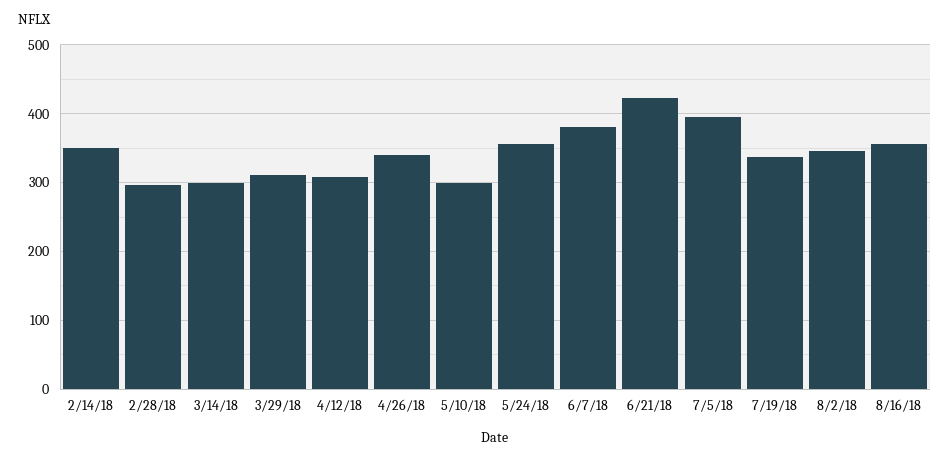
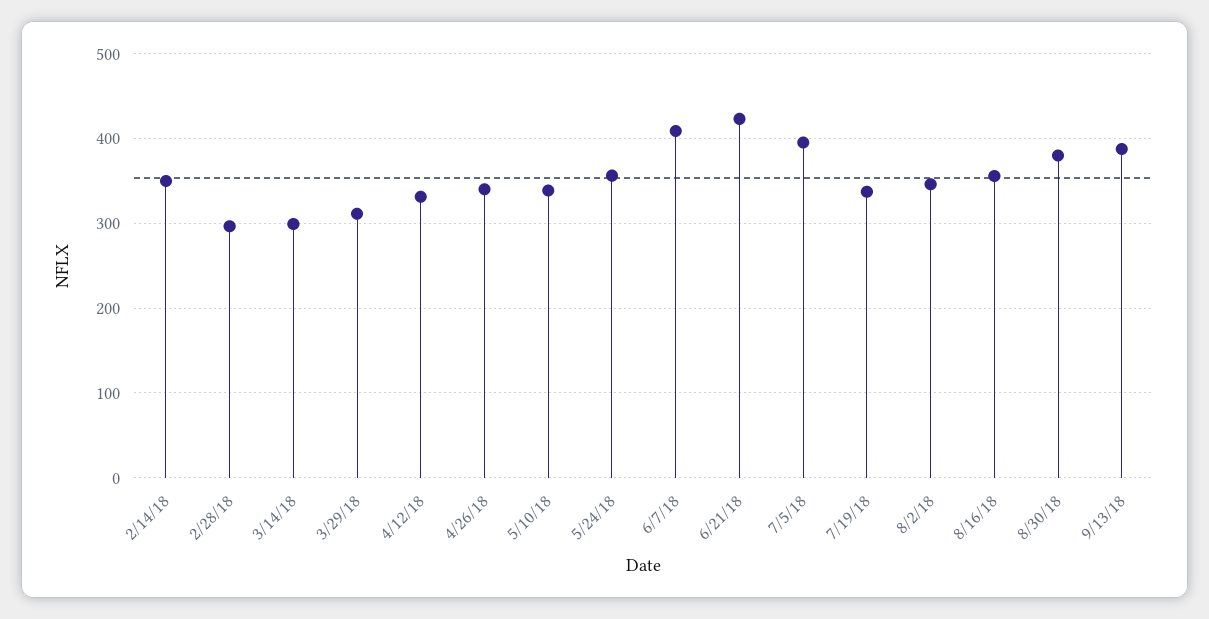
4/12/18: 310 -> 330
5/10/18: 300 -> 340
6/7/18: 380 -> 410
8/30/18: none -> 380
9/13/18: none -> 390

